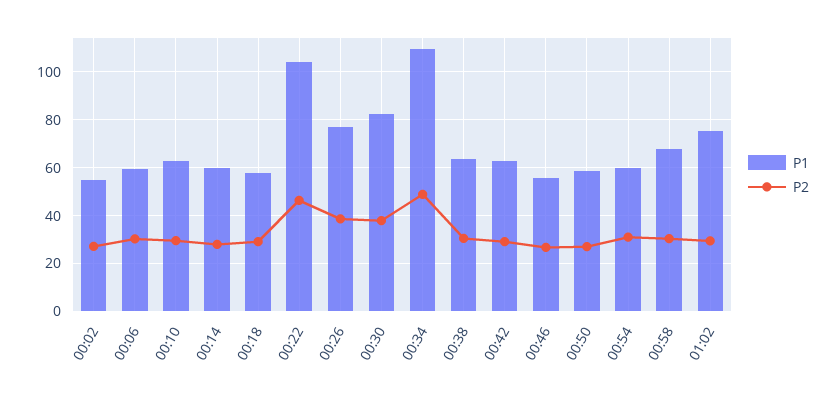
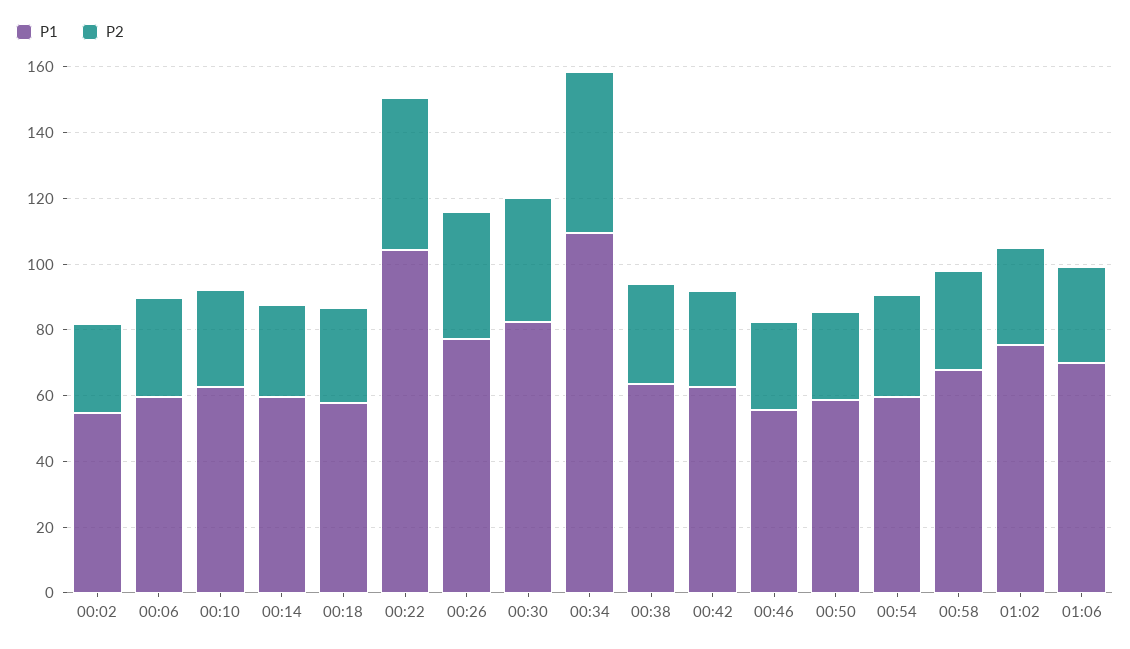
P1, 01:06: none -> 70
P2, 01:06: none -> 30

